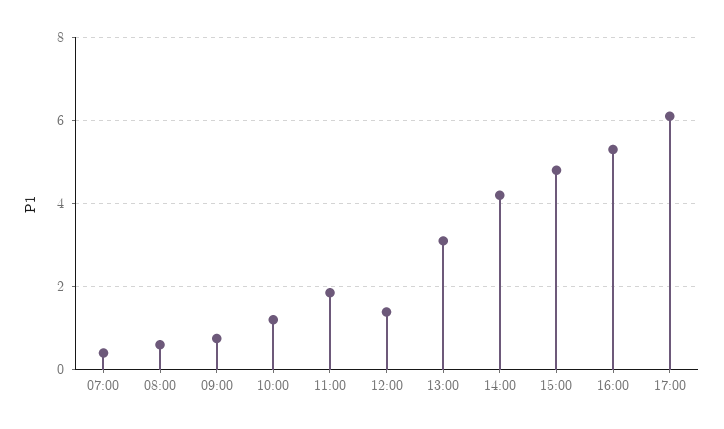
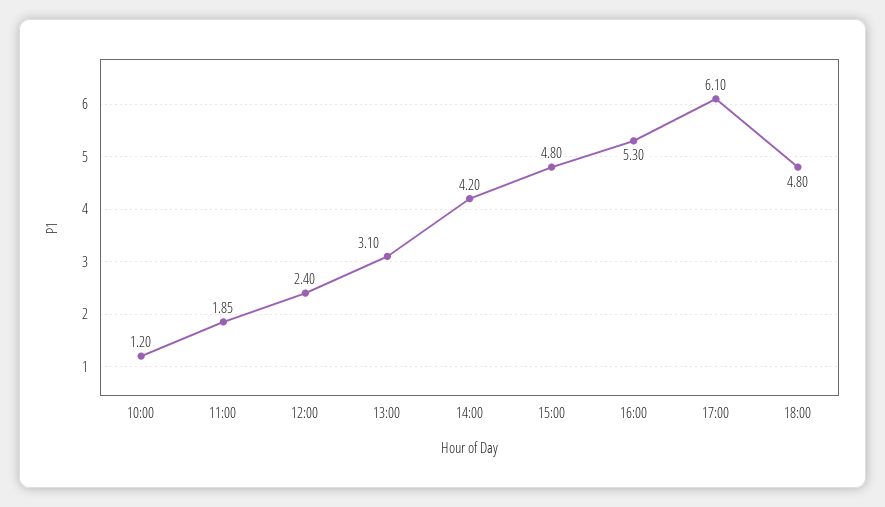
07:00: 0.4 -> none
08:00: 0.6 -> none
09:00: 0.8 -> none
12:00: 1.4 -> 2.4
18:00: none -> 4.8

